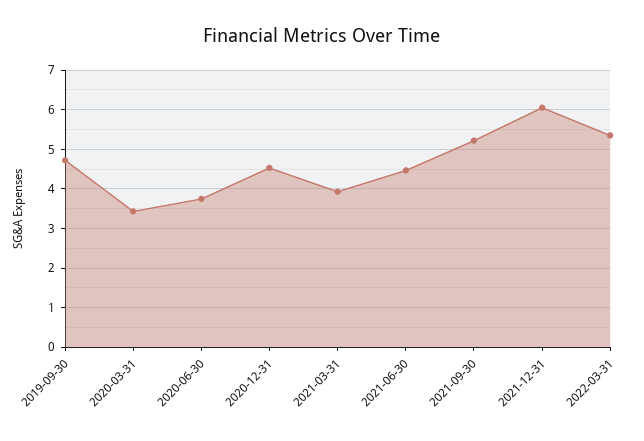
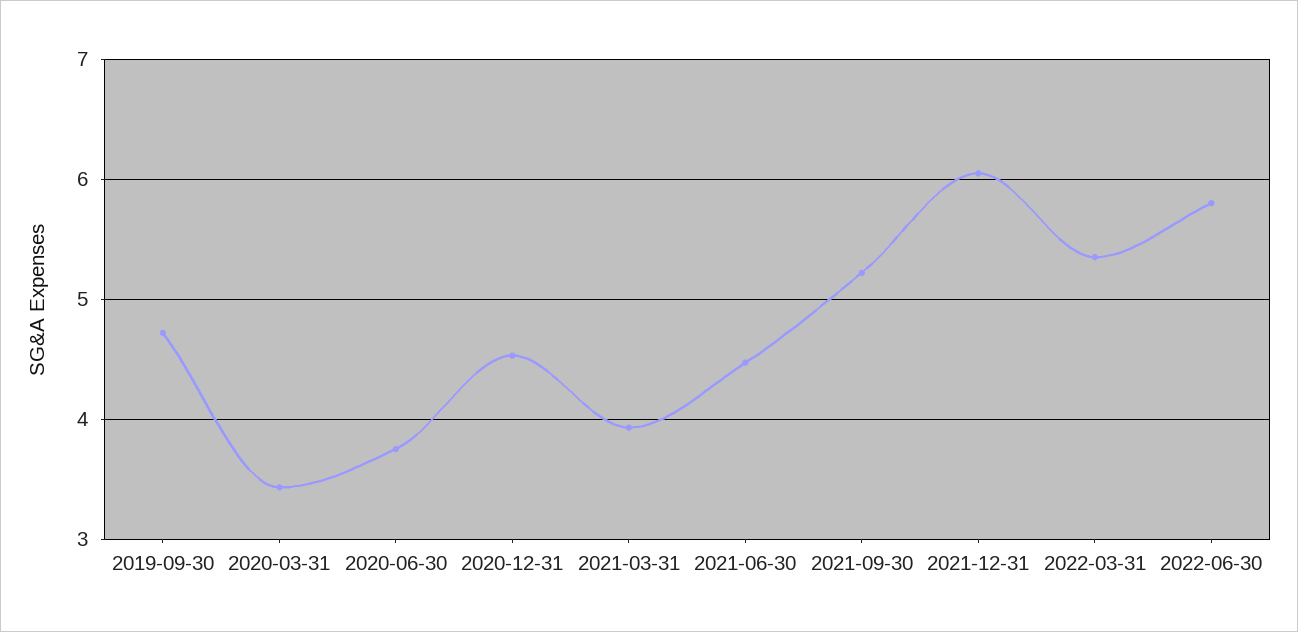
2022-06-30: none -> 5.8

